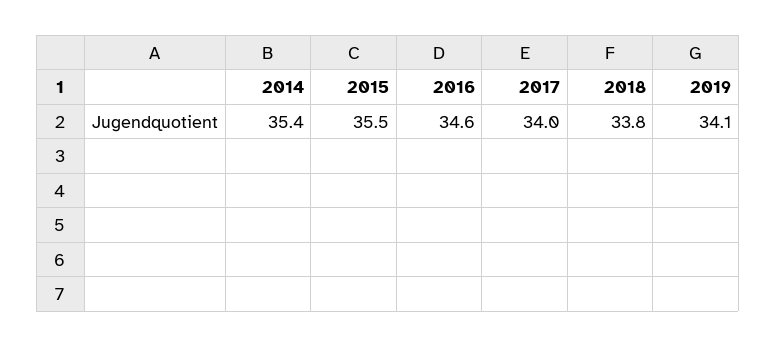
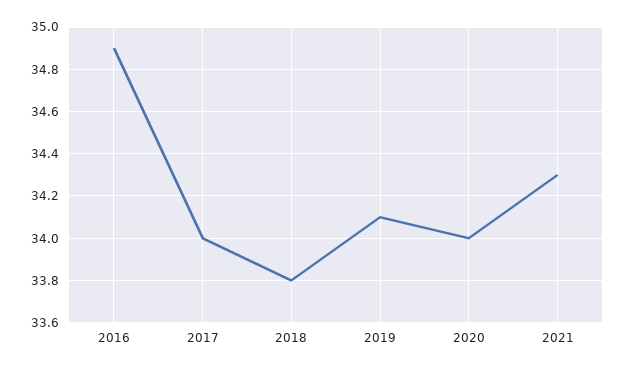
2014: 35.4 -> none
2015: 35.5 -> none
2016: 34.6 -> 34.9
2020: none -> 34
2021: none -> 34.3

